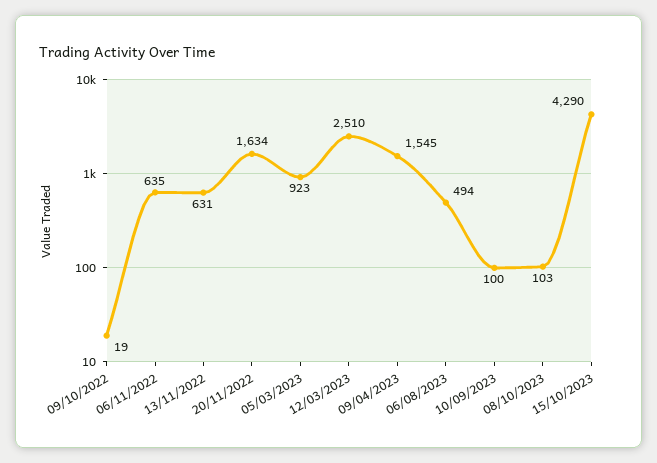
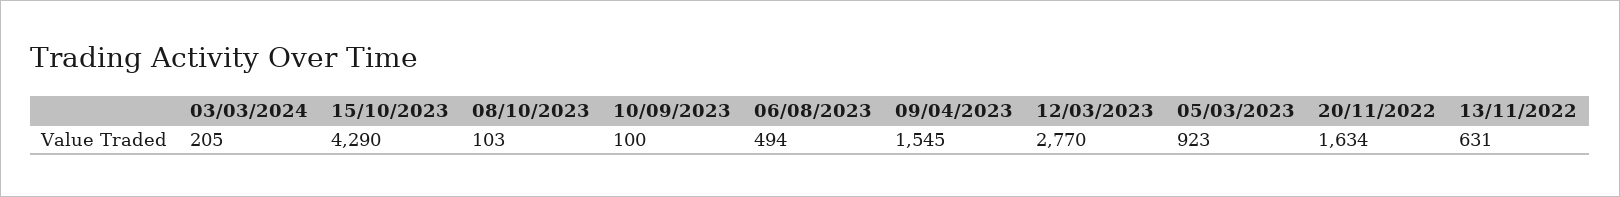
09/10/2022: 19 -> none
06/11/2022: 635 -> none
12/03/2023: 2510 -> 2770
03/03/2024: none -> 205

